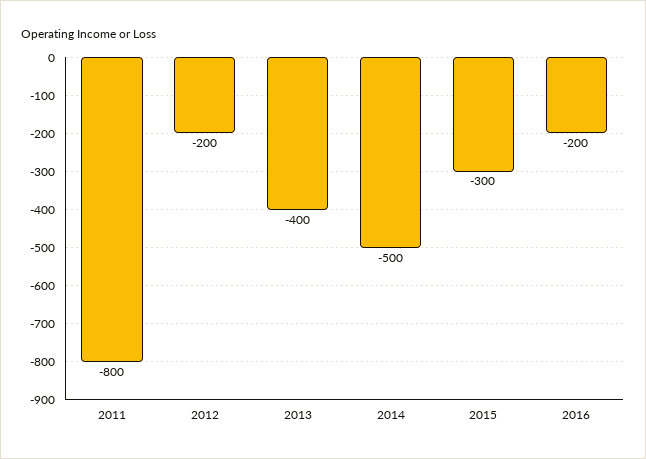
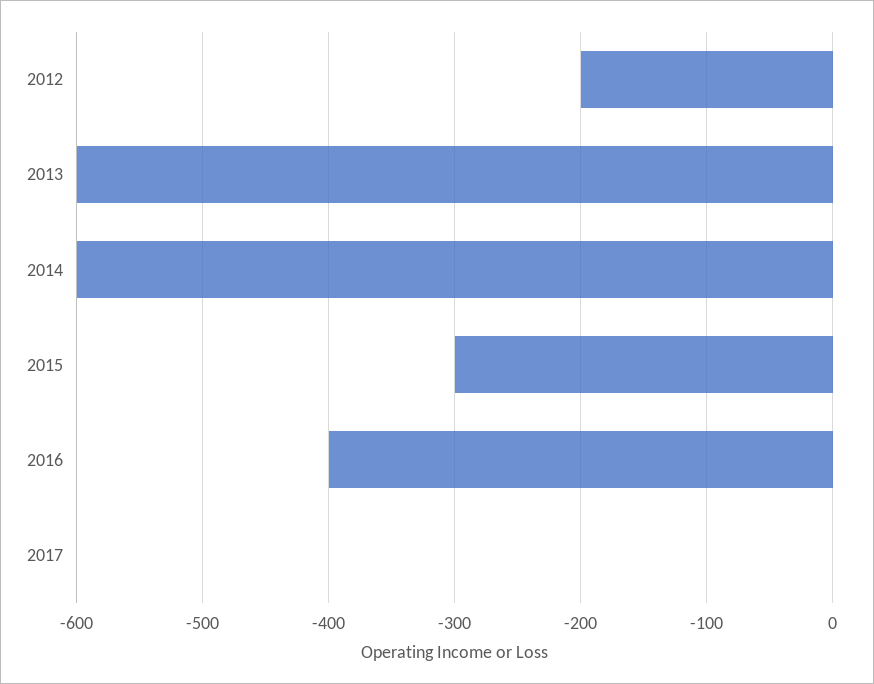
2011: -800 -> none
2013: -400 -> -600
2014: -500 -> -600
2016: -200 -> -400
2017: none -> 0

